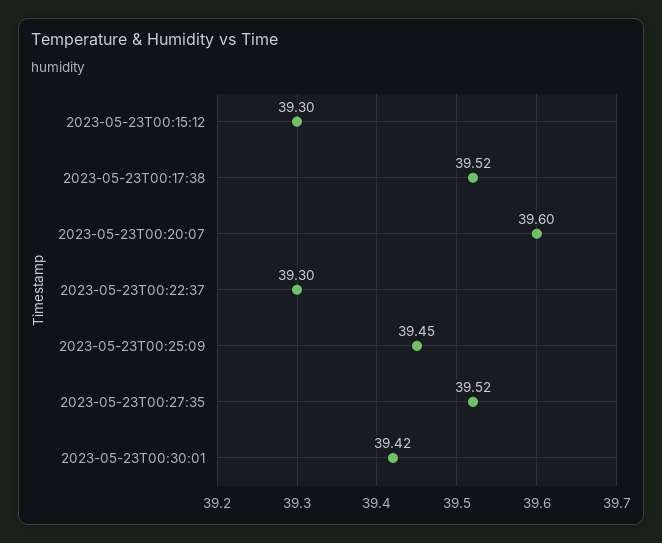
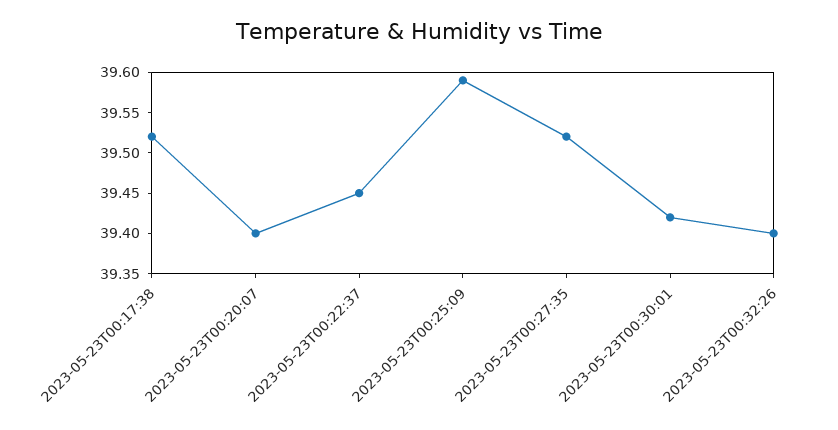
2023-05-23T00:15:12: 39.3 -> none
2023-05-23T00:20:07: 39.6 -> 39.4
2023-05-23T00:22:37: 39.3 -> 39.45
2023-05-23T00:25:09: 39.45 -> 39.59
2023-05-23T00:32:26: none -> 39.4

